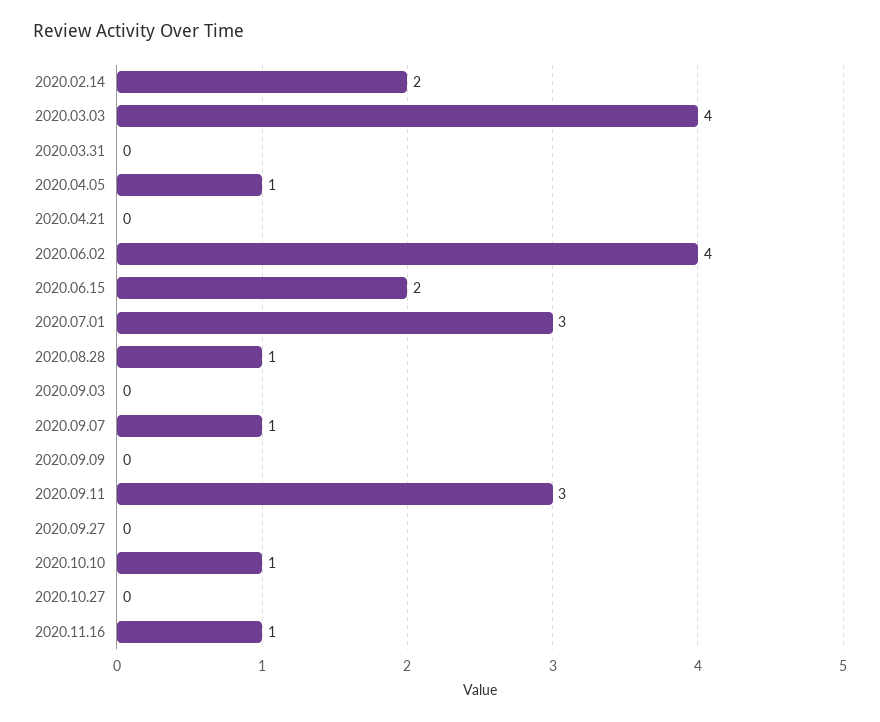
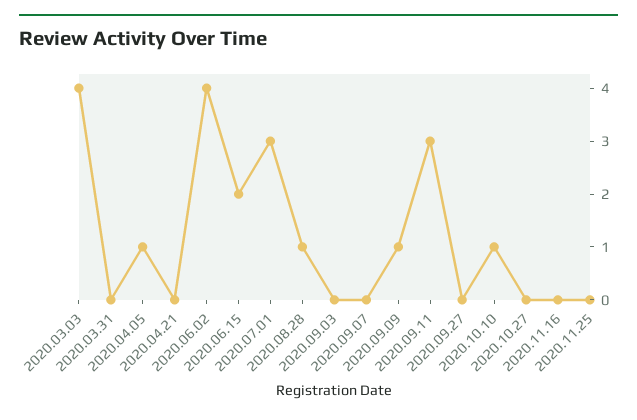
2020.02.14: 2 -> none
2020.09.07: 1 -> 0
2020.09.09: 0 -> 1
2020.11.16: 1 -> 0
2020.11.25: none -> 0

